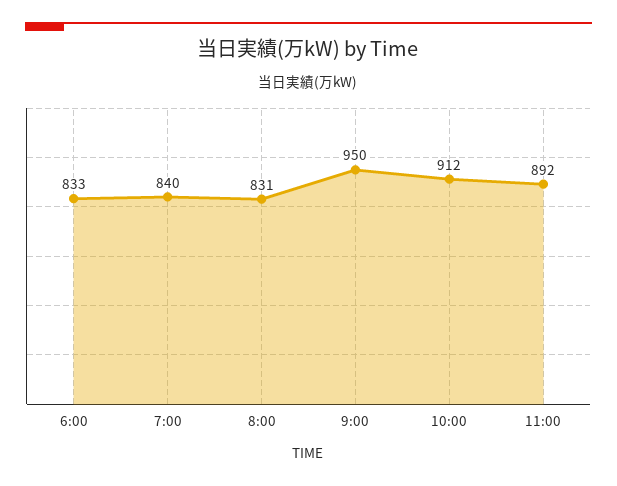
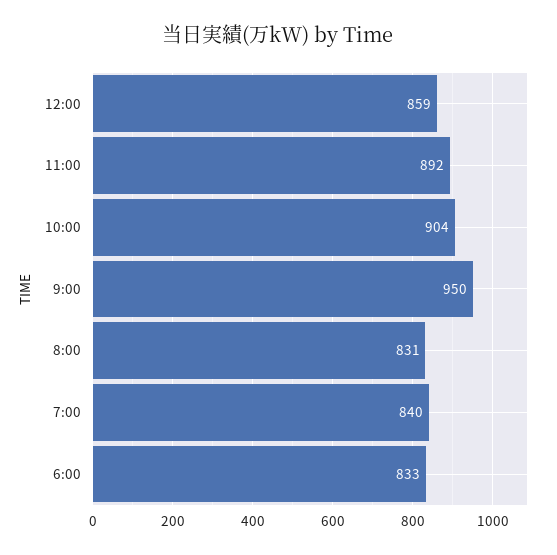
10:00: 912 -> 904
12:00: none -> 859

